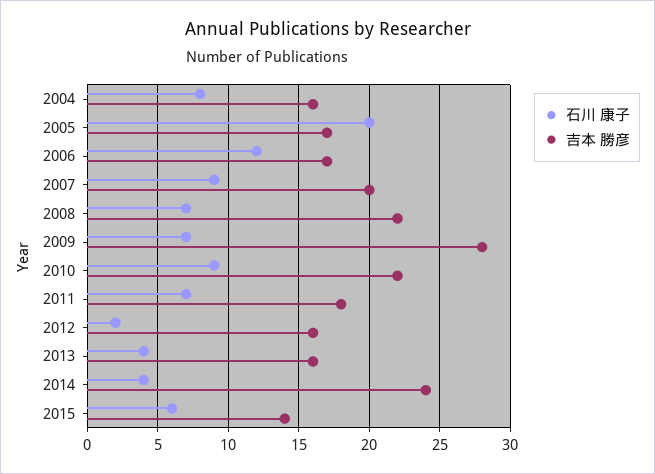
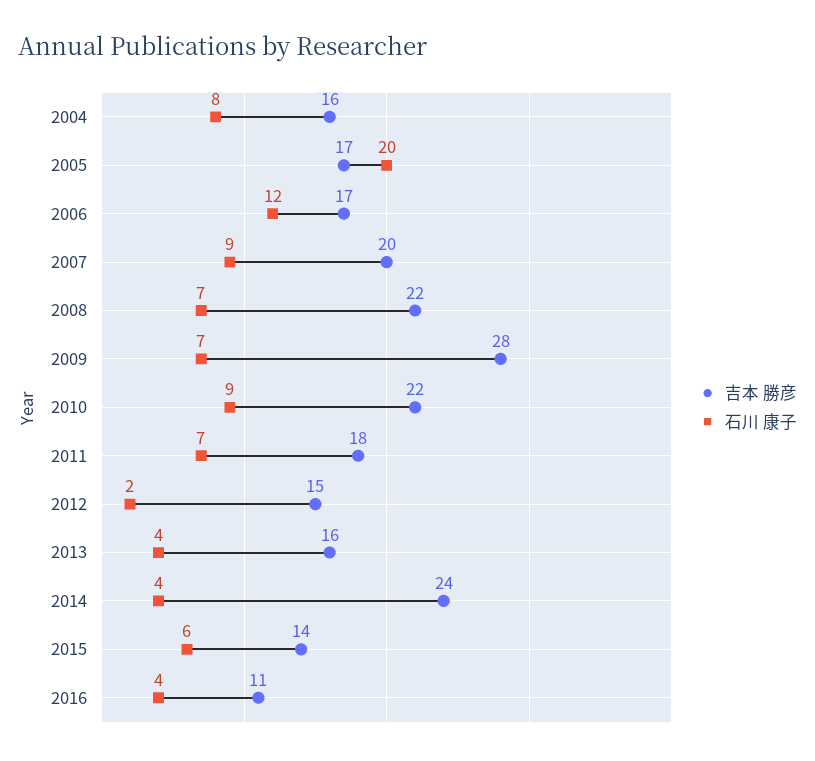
吉本 勝彦, 2012: 16 -> 15
吉本 勝彦, 2016: none -> 11
石川 康子, 2016: none -> 4

